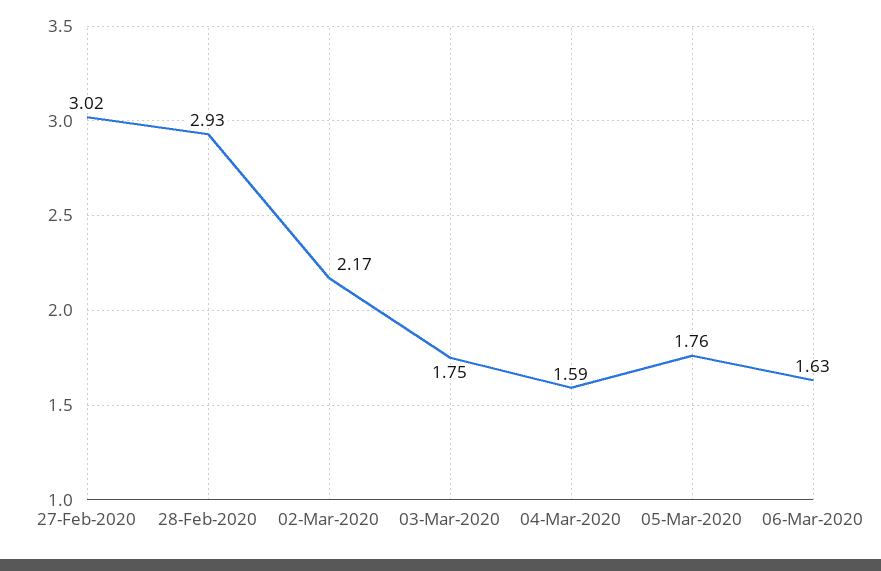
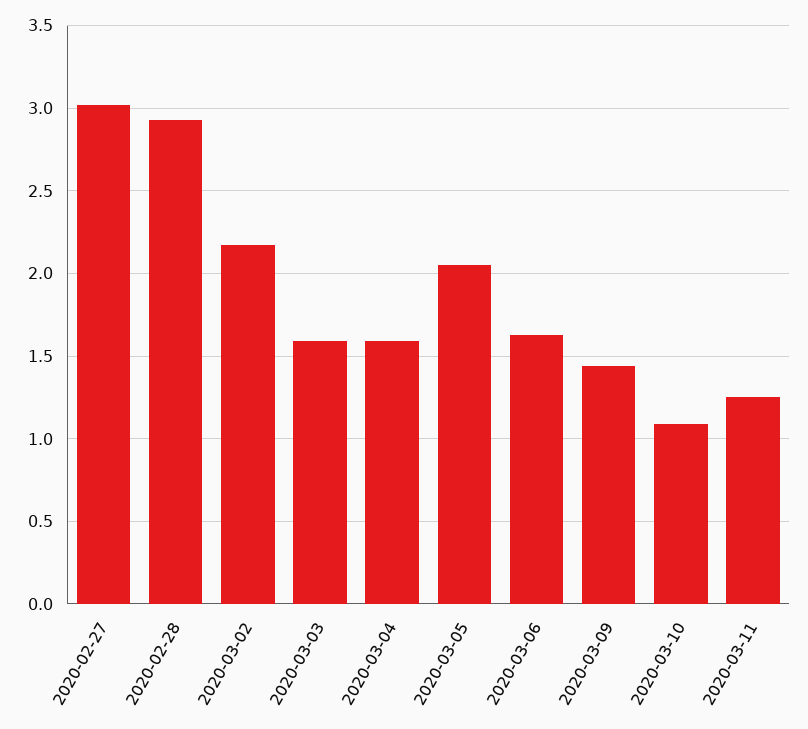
03-Mar-2020: 1.75 -> 1.6
05-Mar-2020: 1.76 -> 2.05
2020-03-09: none -> 1.45
2020-03-10: none -> 1.1
2020-03-11: none -> 1.25

